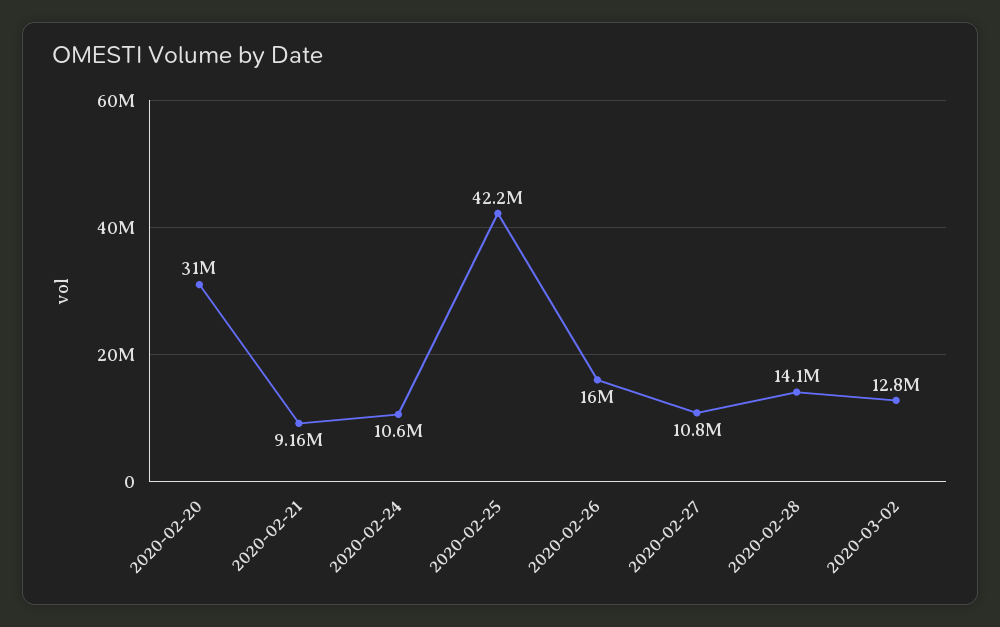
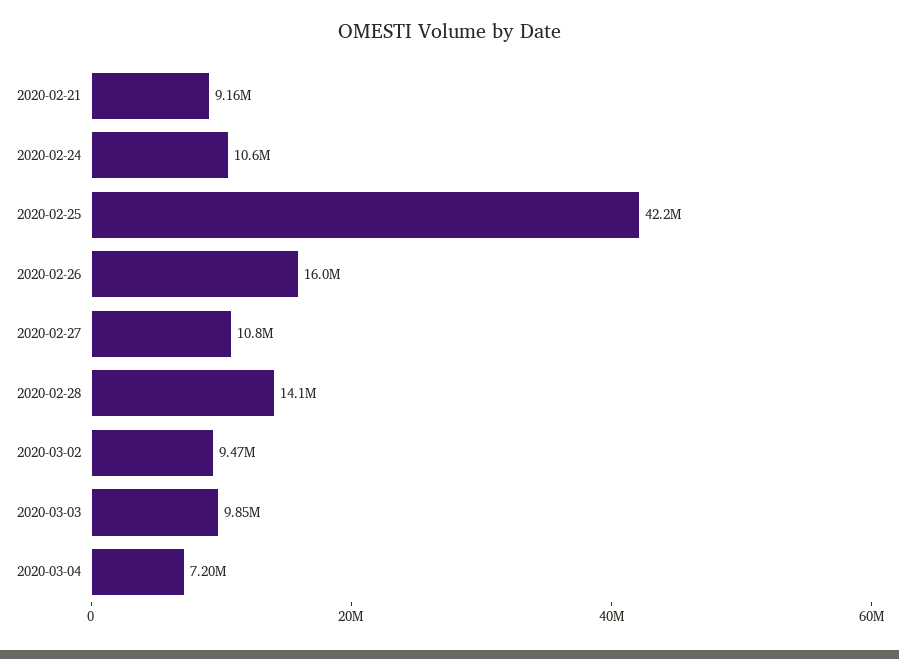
2020-02-20: 31000000 -> none
2020-03-02: 12800000 -> 9470000
2020-03-03: none -> 9850000
2020-03-04: none -> 7200000

